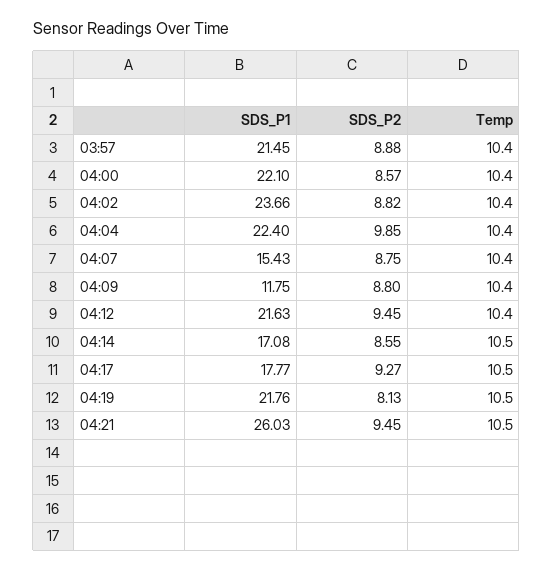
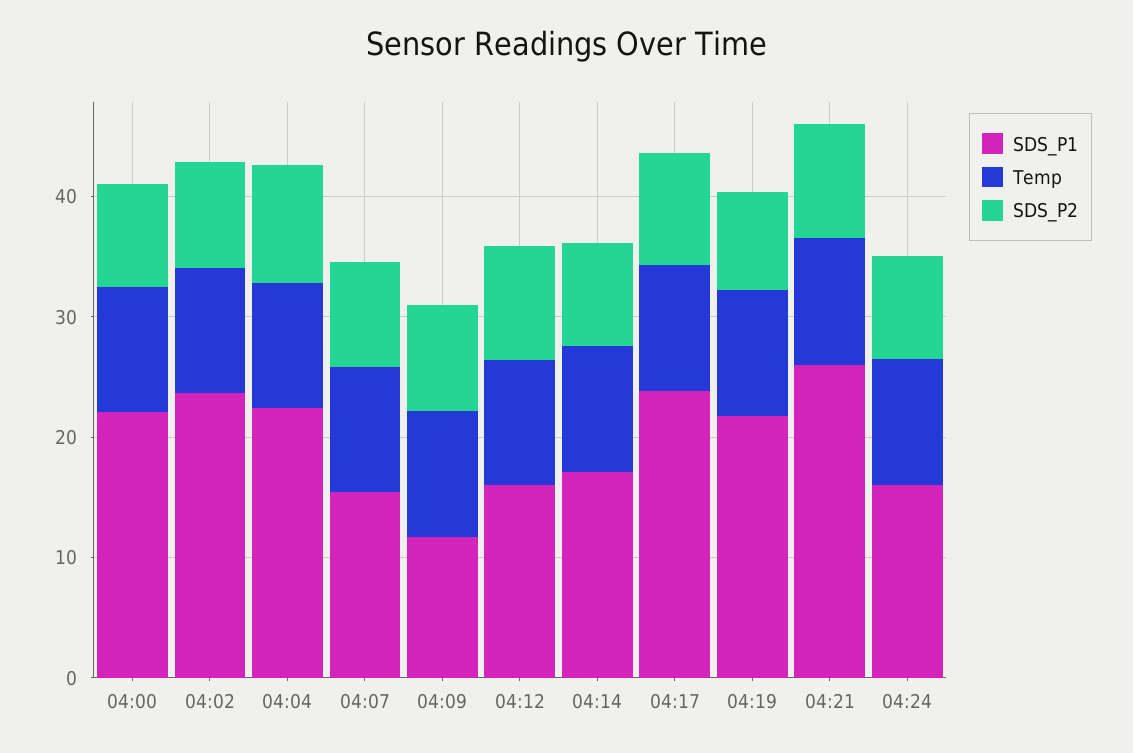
SDS_P1, 03:57: 21.45 -> none
SDS_P2, 03:57: 8.88 -> none
Temp, 03:57: 10.4 -> none
SDS_P1, 04:12: 21.63 -> 16
SDS_P1, 04:17: 17.77 -> 24
SDS_P1, 04:24: none -> 16
Temp, 04:24: none -> 10
SDS_P2, 04:24: none -> 8

